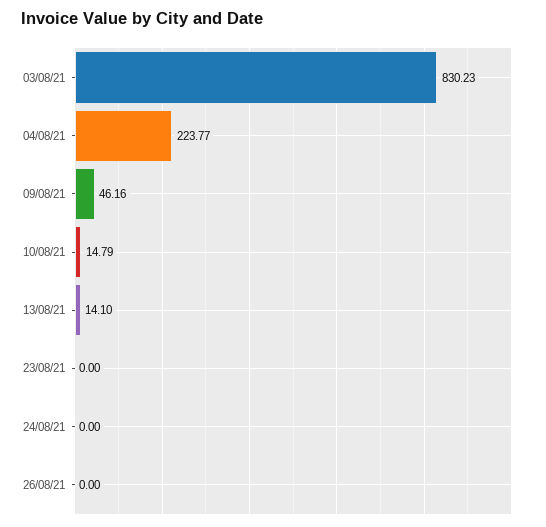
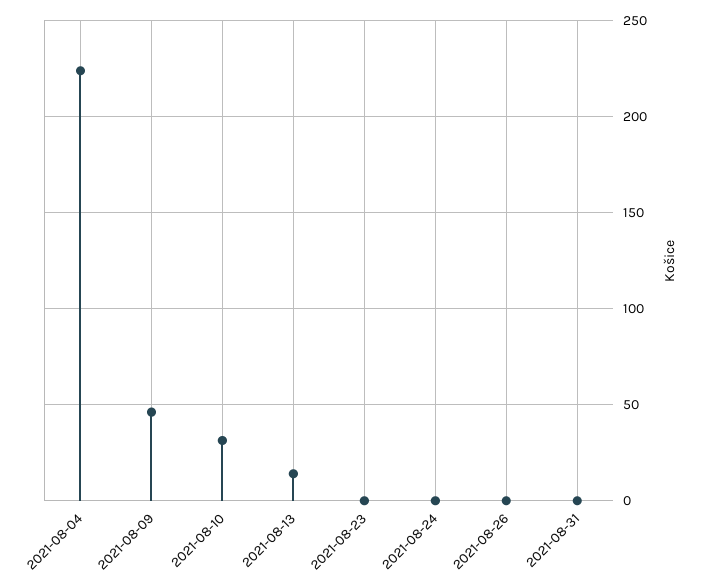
03/08/21: 830.23 -> none
10/08/21: 14.79 -> 30
2021-08-31: none -> 0

